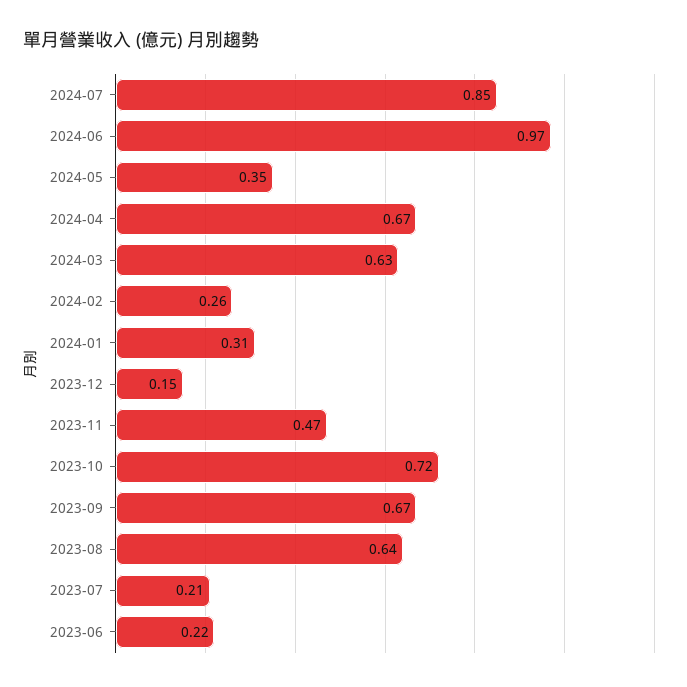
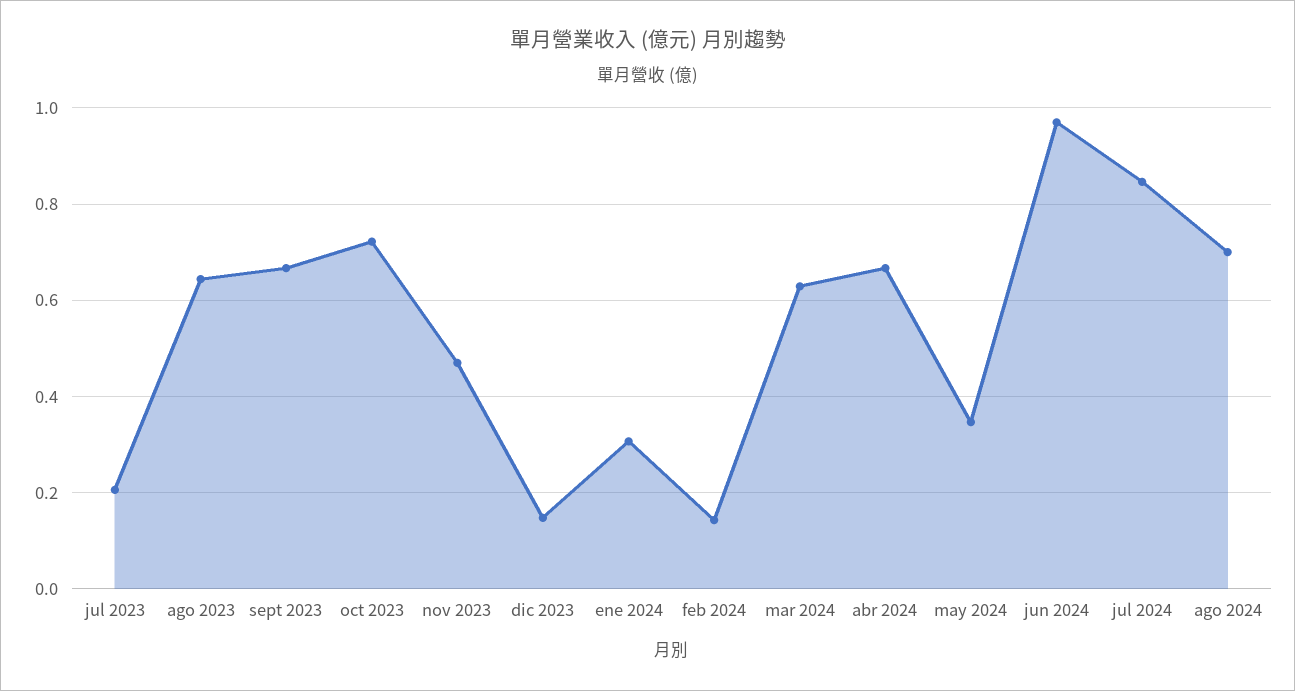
2024-02: 0.26 -> 0.14
2023-06: 0.22 -> none
ago 2024: none -> 0.7

